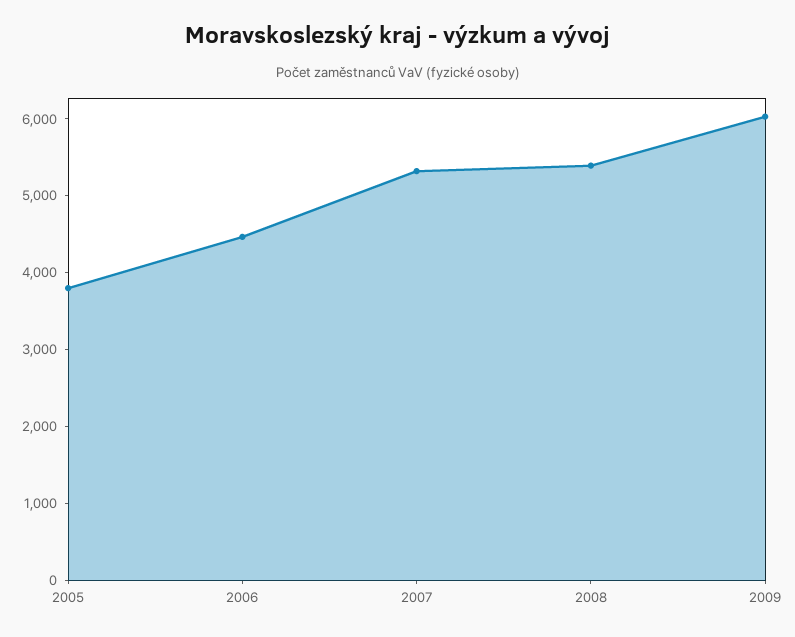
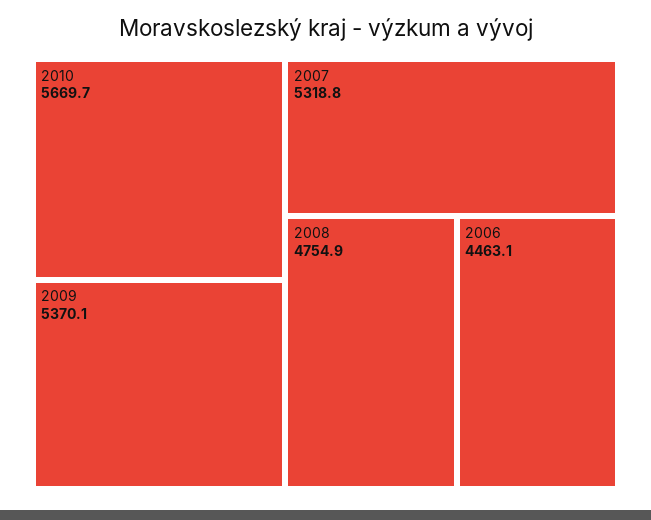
2005: 3800 -> none
2008: 5400 -> 4754.9
2009: 6000 -> 5370.1
2010: none -> 5669.7

